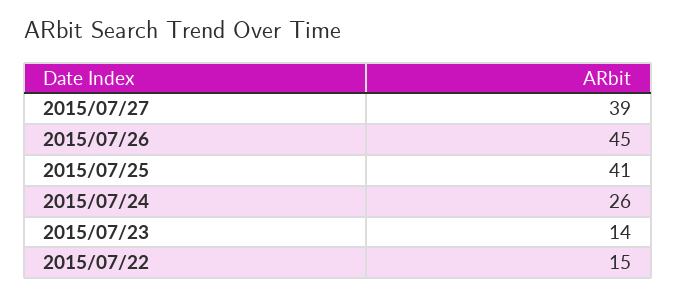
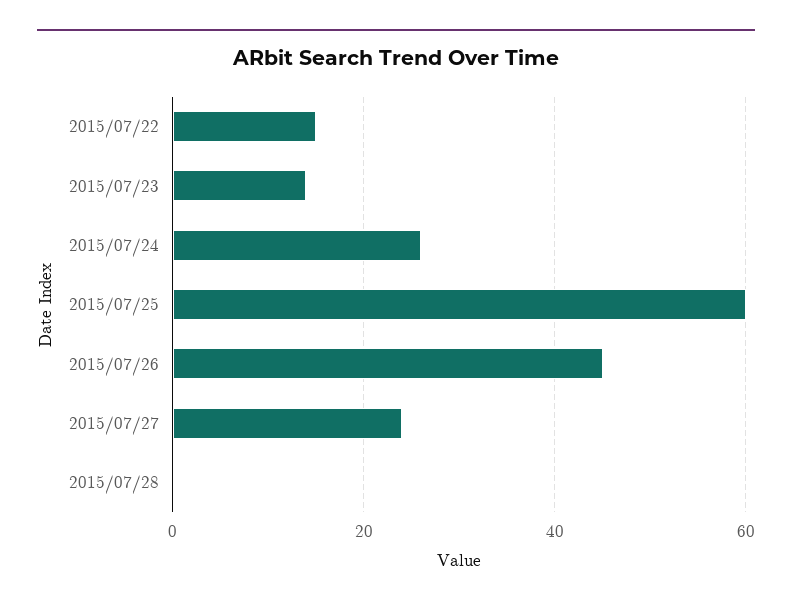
2015/07/27: 39 -> 25
2015/07/25: 41 -> 60
2015/07/28: none -> 0

